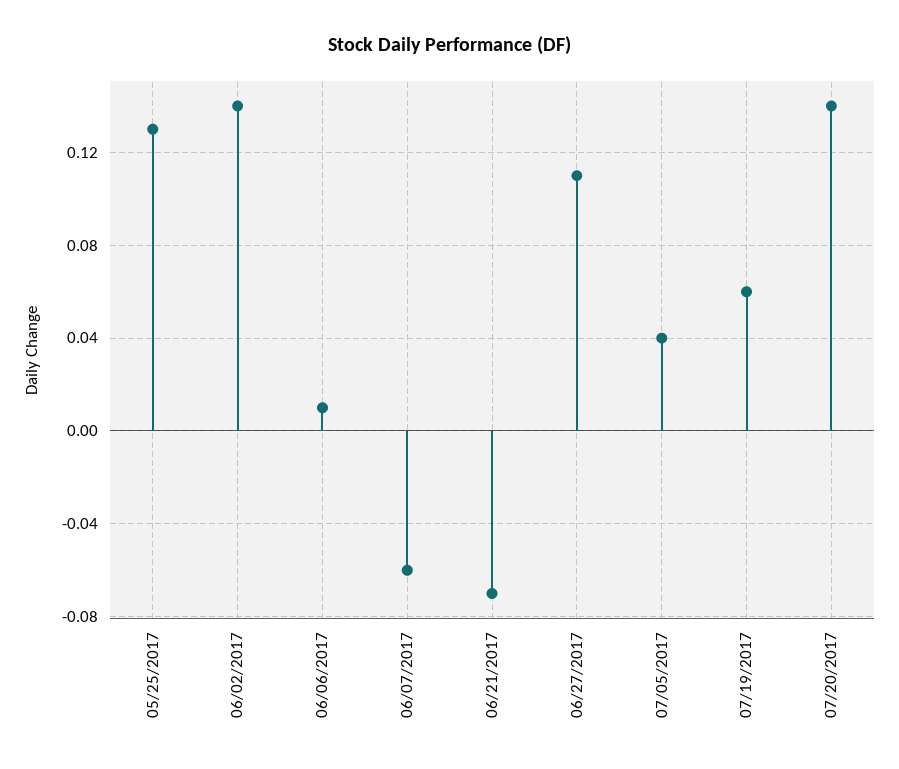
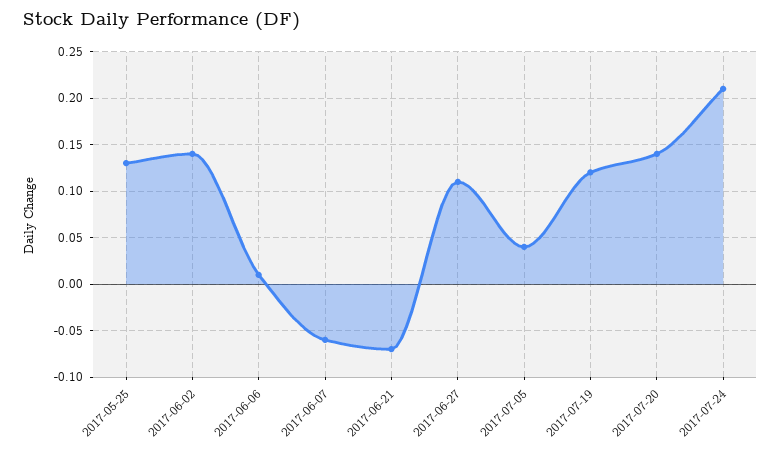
07/19/2017: 0.06 -> 0.12
2017-07-24: none -> 0.21

